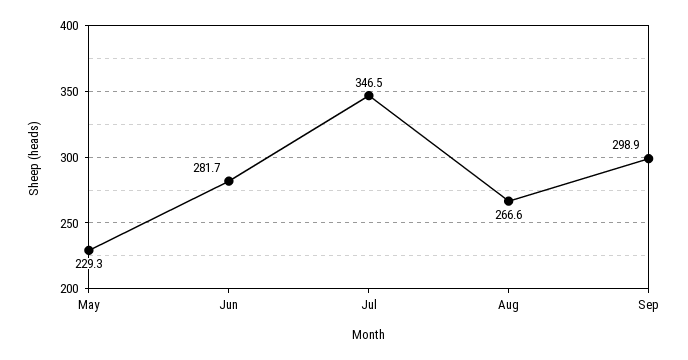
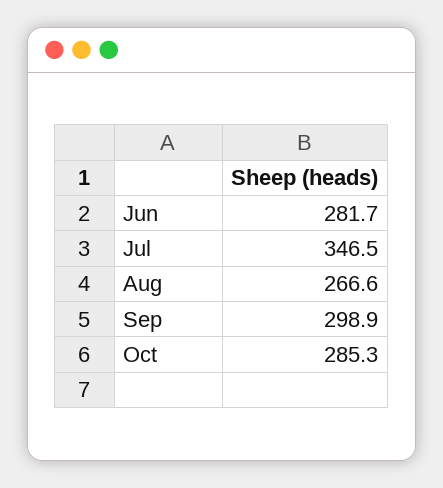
May: 229.3 -> none
Oct: none -> 285.3

